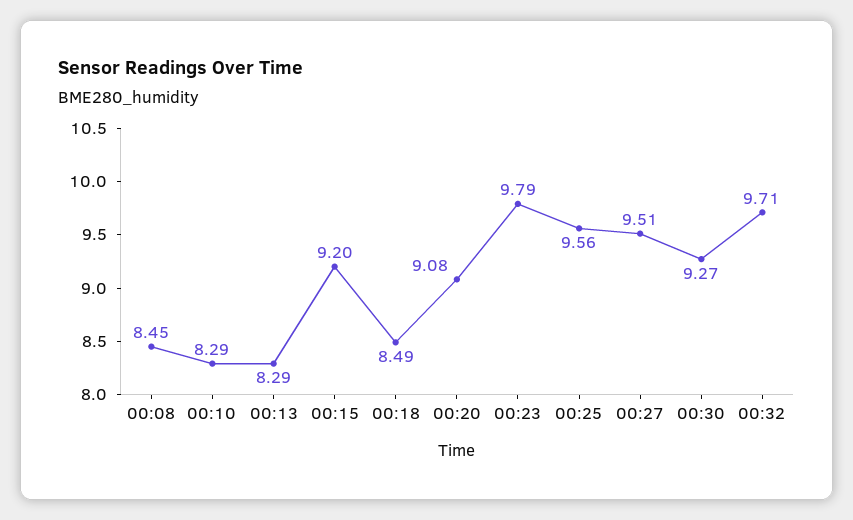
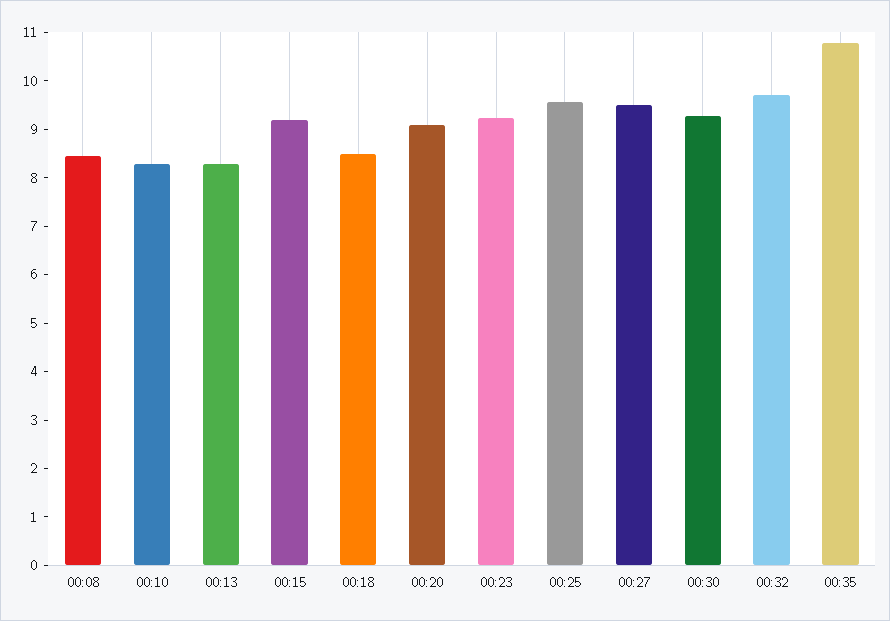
00:23: 9.79 -> 9.2
00:35: none -> 10.8

